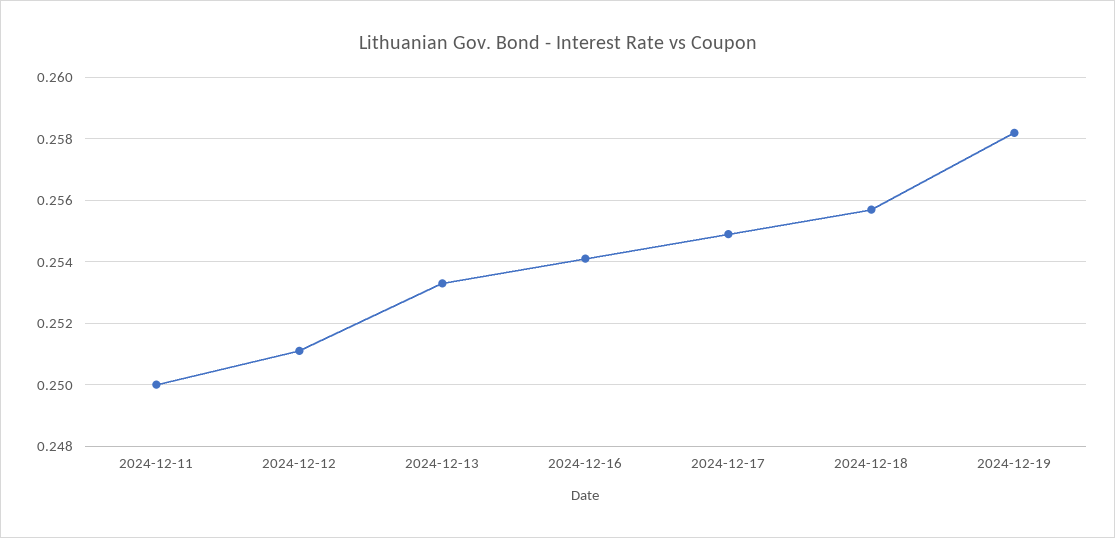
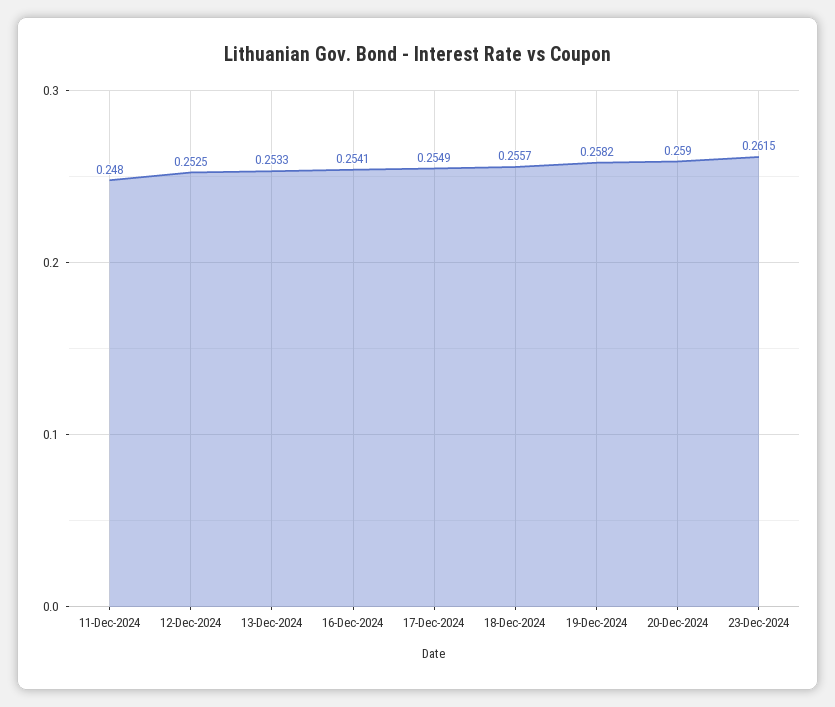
2024-12-11: 0.25 -> 0.248
2024-12-12: 0.251 -> 0.2525
20-Dec-2024: none -> 0.259
23-Dec-2024: none -> 0.2615

